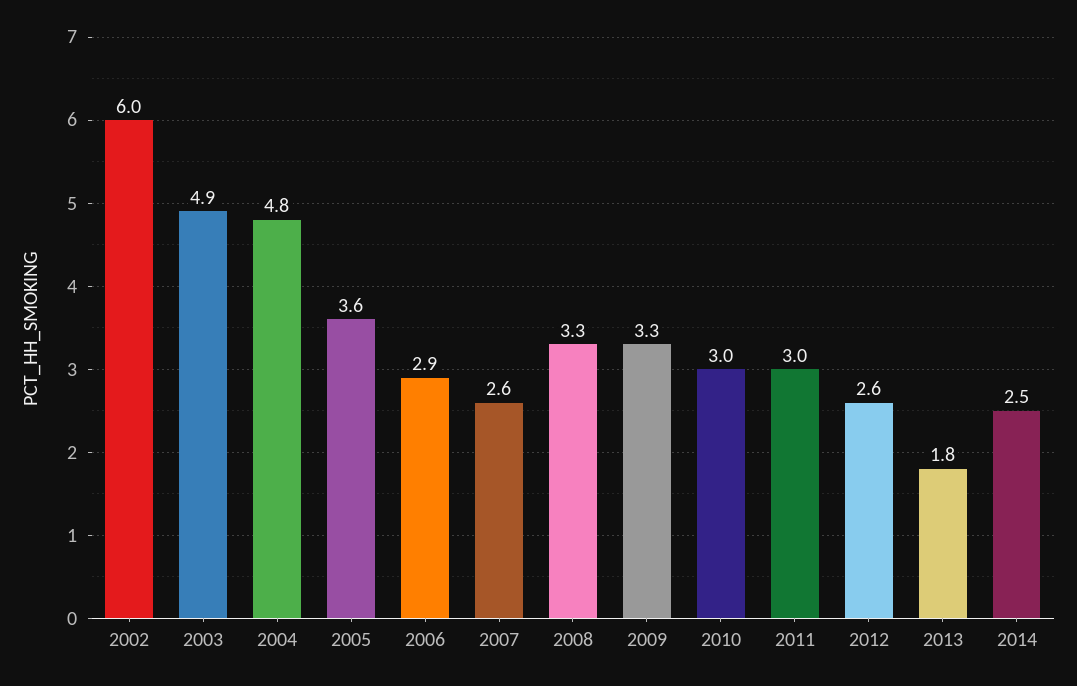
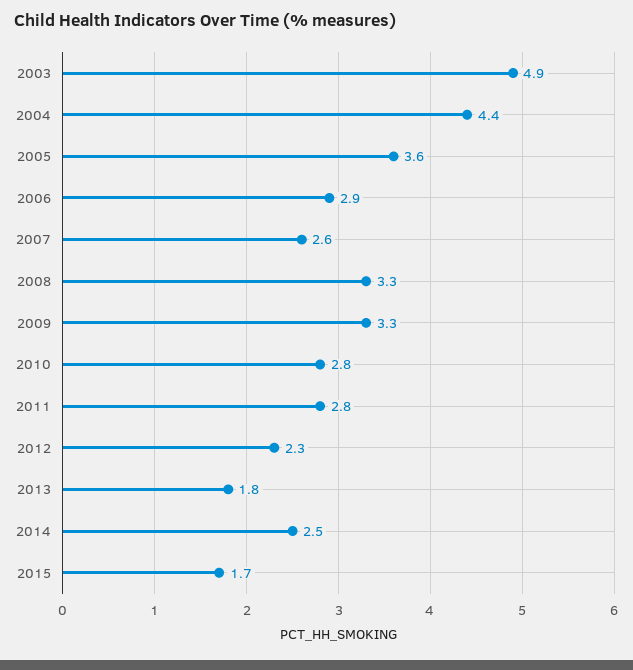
2002: 6 -> none
2004: 4.8 -> 4.4
2010: 3 -> 2.8
2011: 3 -> 2.8
2012: 2.6 -> 2.3
2015: none -> 1.7

